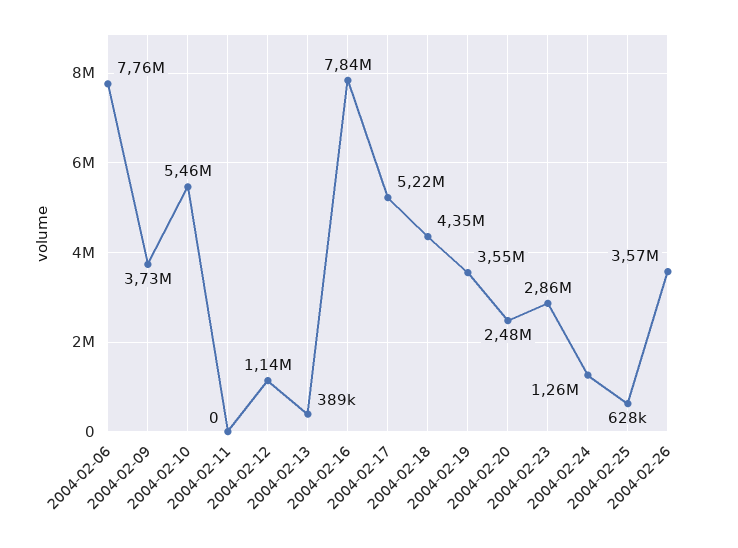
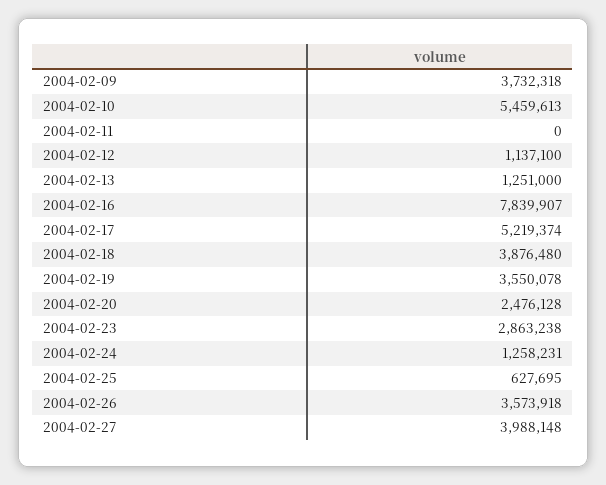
2004-02-06: 7760000 -> none
2004-02-13: 389000 -> 1251000
2004-02-18: 4350000 -> 3876480
2004-02-27: none -> 3988148

